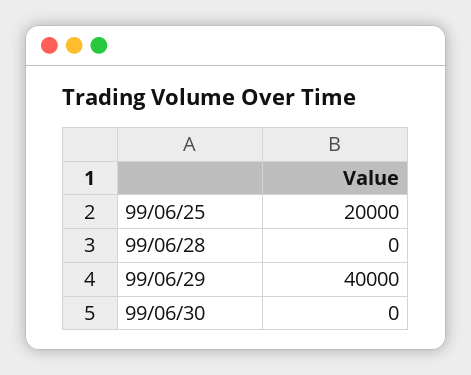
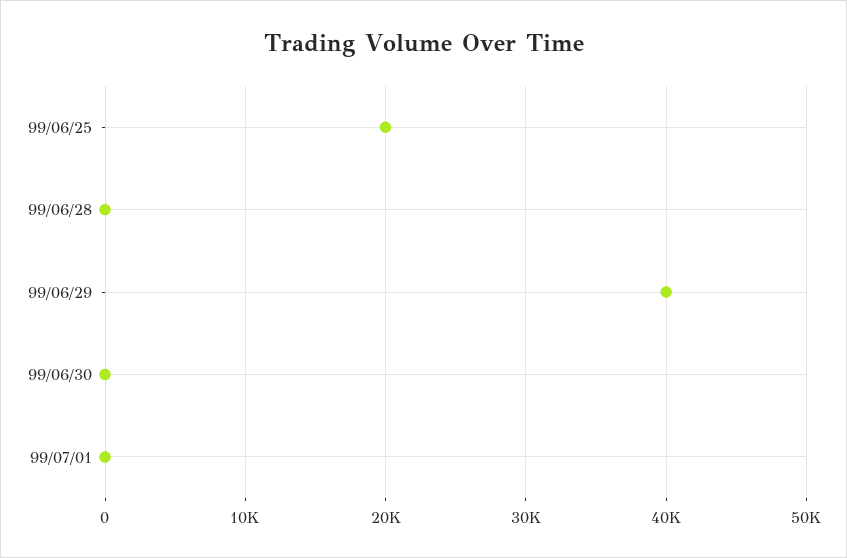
99/07/01: none -> 0

